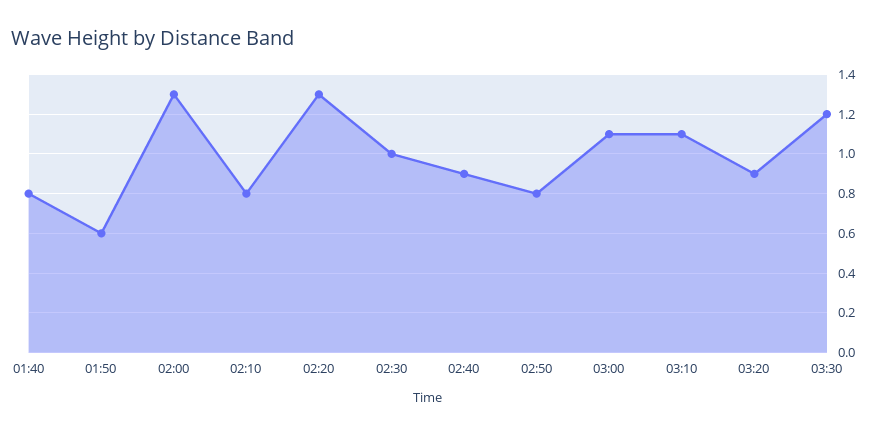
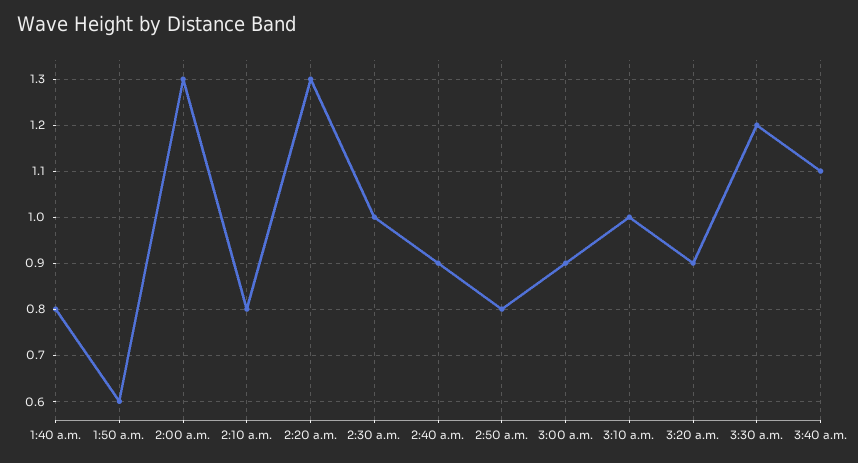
03:00: 1.1 -> 0.9
03:10: 1.1 -> 1
3:40 a.m.: none -> 1.1

